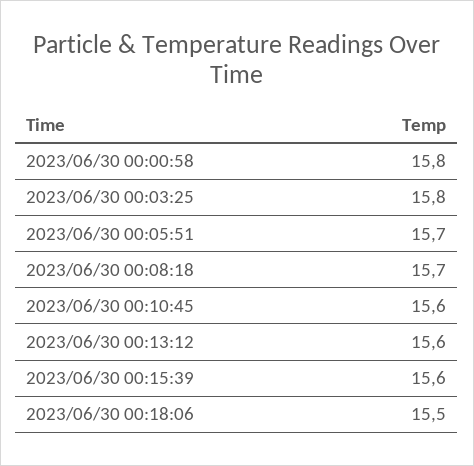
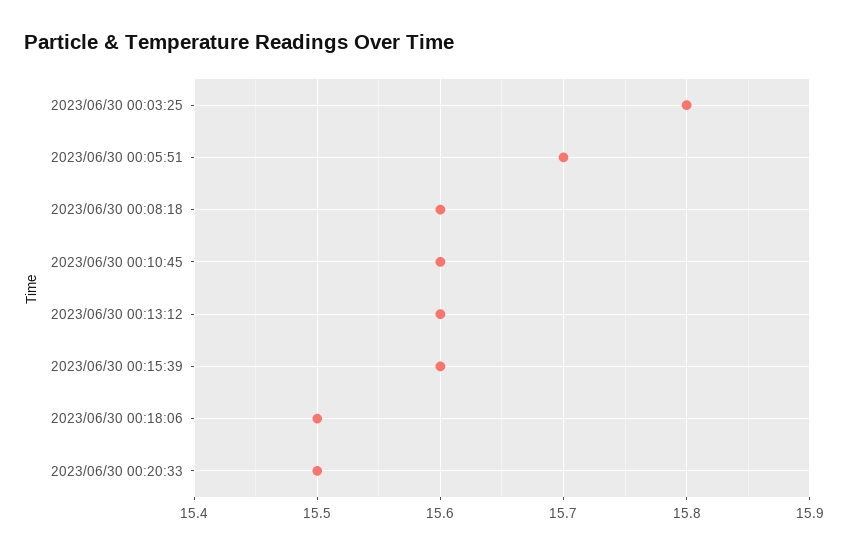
2023/06/30 00:00:58: 15.8 -> none
2023/06/30 00:08:18: 15.7 -> 15.6
2023/06/30 00:20:33: none -> 15.5

